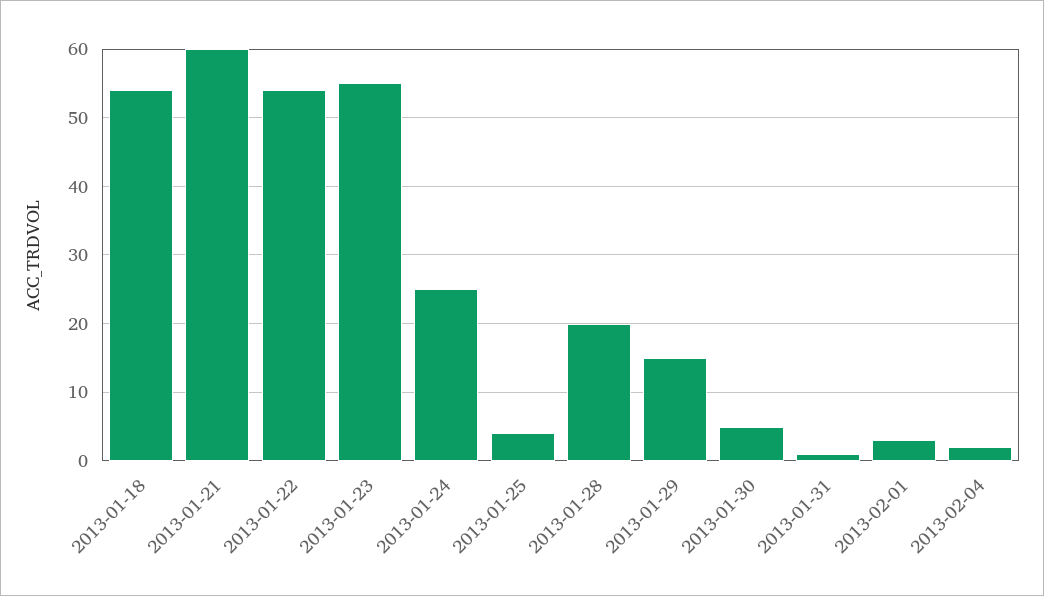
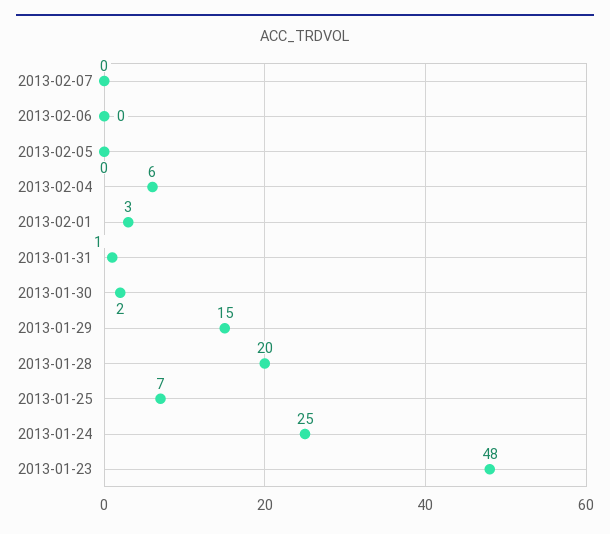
2013-01-18: 54 -> none
2013-01-21: 60 -> none
2013-01-22: 54 -> none
2013-01-23: 55 -> 48
2013-01-25: 4 -> 7
2013-01-30: 5 -> 2
2013-02-04: 2 -> 6
2013-02-07: none -> 0
2013-02-06: none -> 0
2013-02-05: none -> 0

